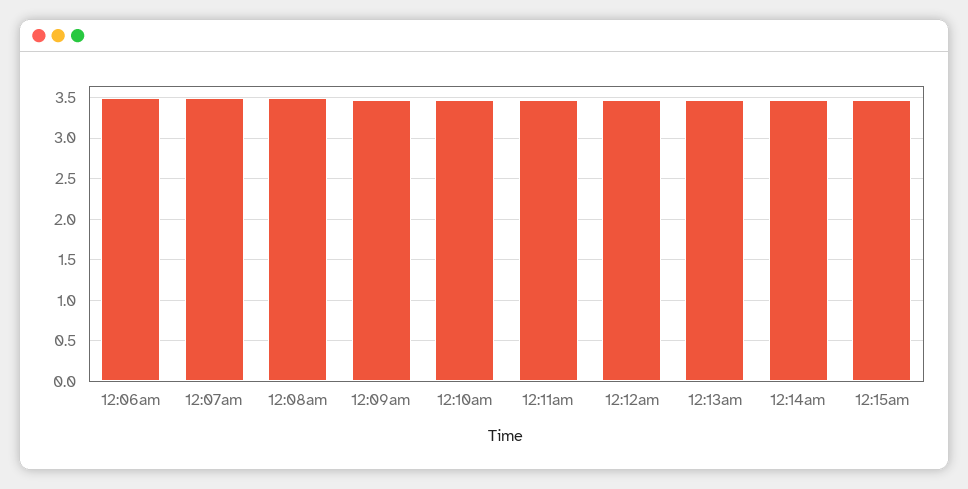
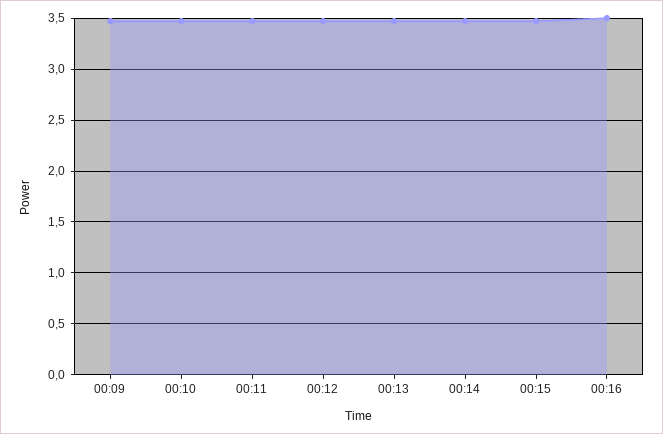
12:06am: 3.5 -> none
12:07am: 3.5 -> none
12:08am: 3.5 -> none
00:16: none -> 3.5

